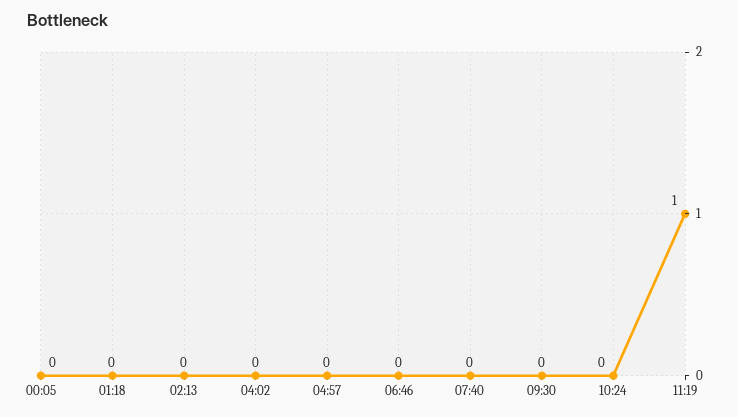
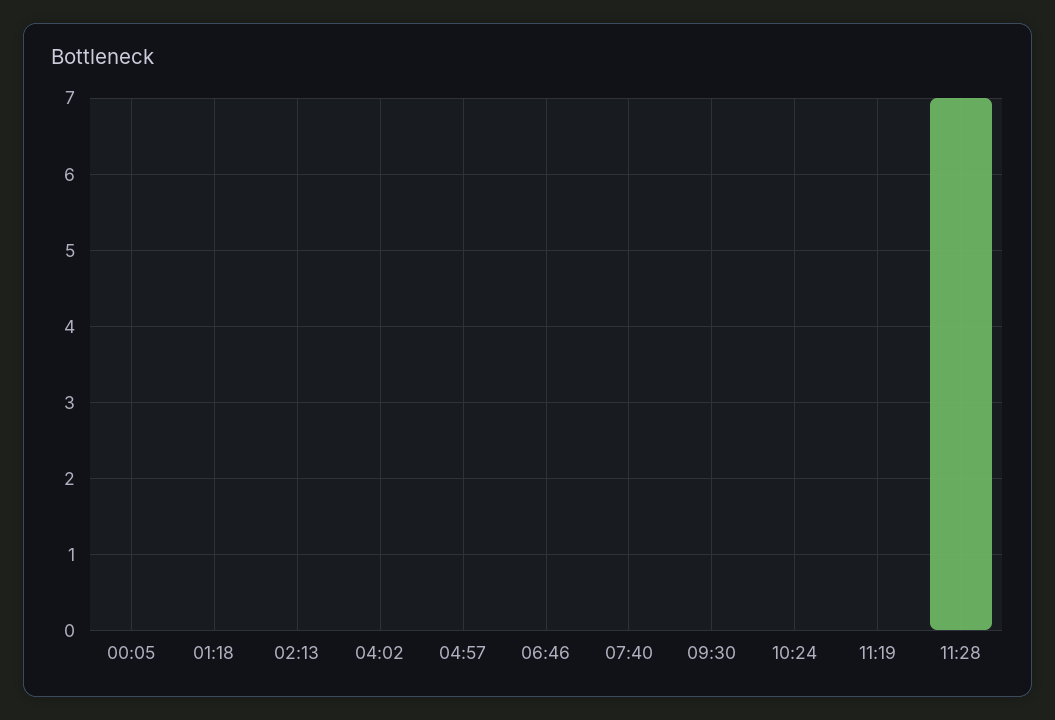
11:19: 1 -> 0
11:28: none -> 7

